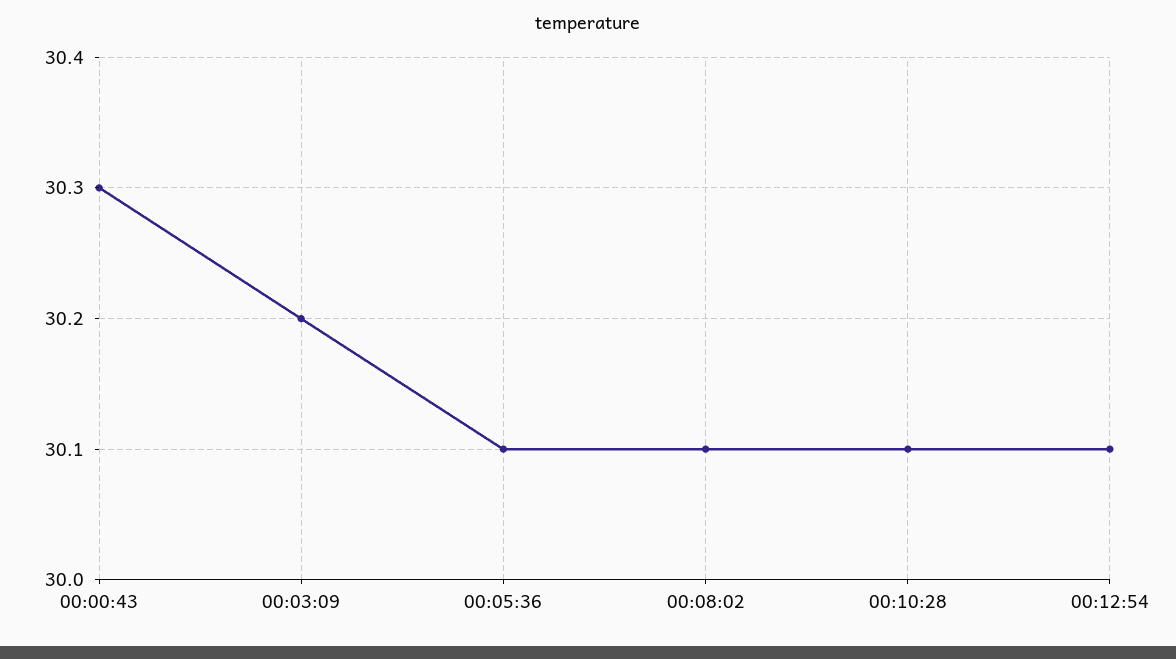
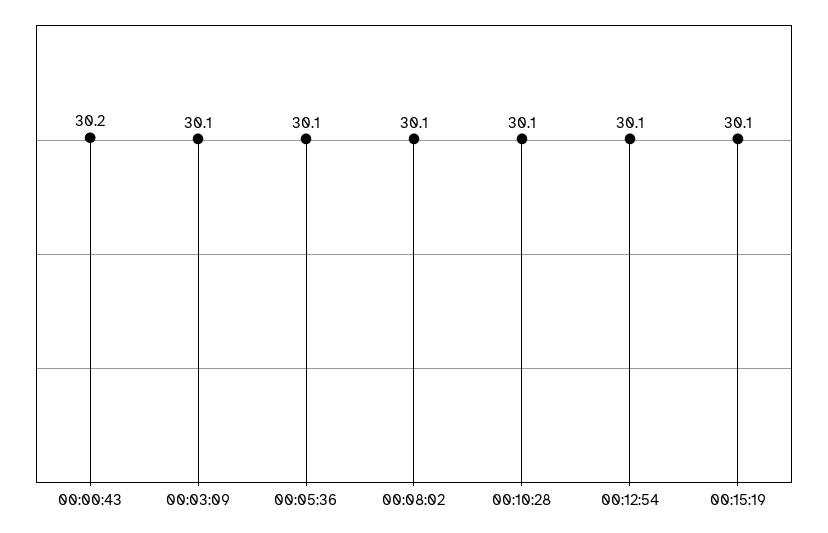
00:00:43: 30.3 -> 30.2
00:03:09: 30.2 -> 30.1
00:15:19: none -> 30.1

